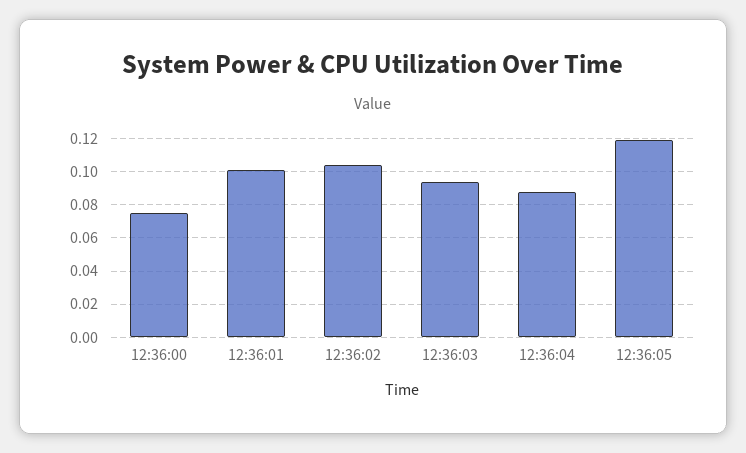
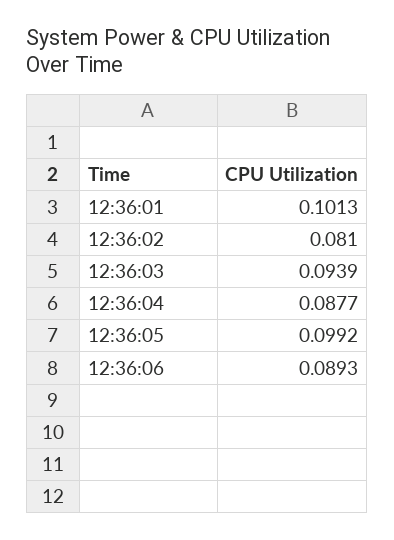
12:36:00: 0.075 -> none
12:36:02: 0.105 -> 0.081
12:36:05: 0.12 -> 0.0992
12:36:06: none -> 0.0893

